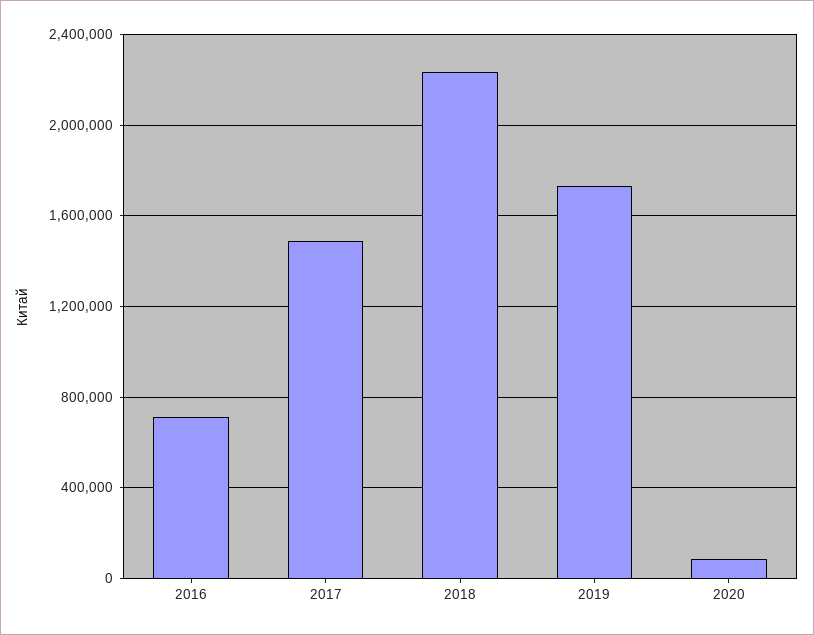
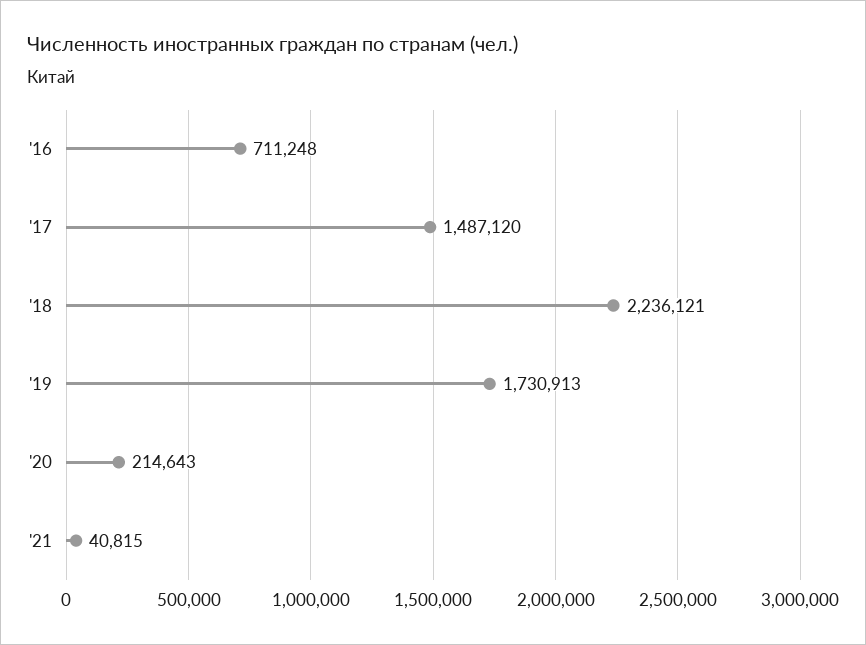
2020: 100000 -> 214643
'21: none -> 40815

